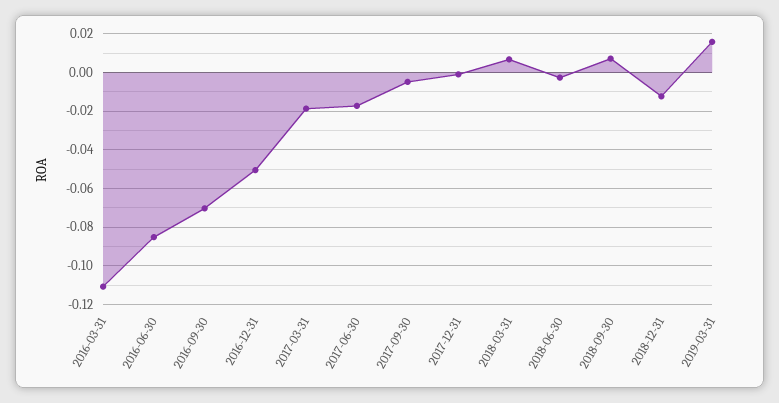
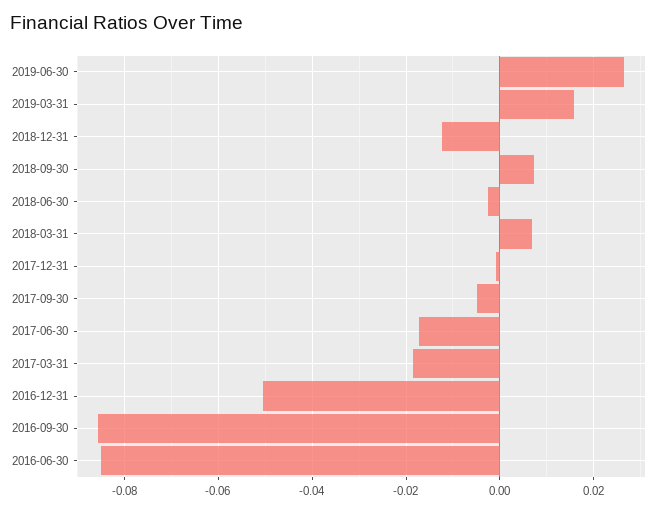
2016-03-31: -0.11 -> none
2016-09-30: -0.07 -> -0.086
2019-06-30: none -> 0.026

